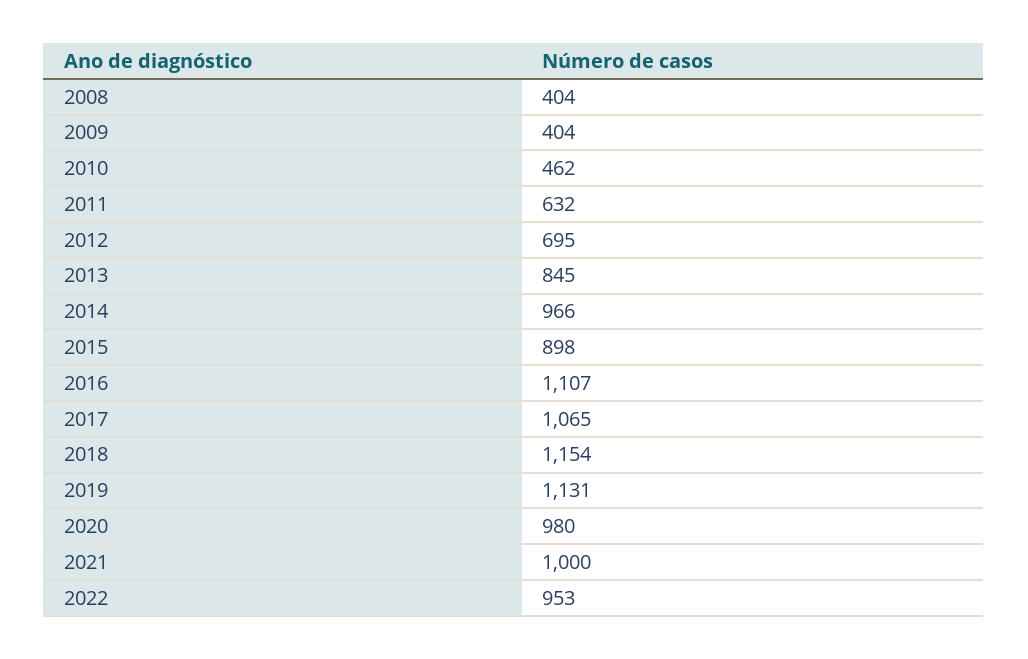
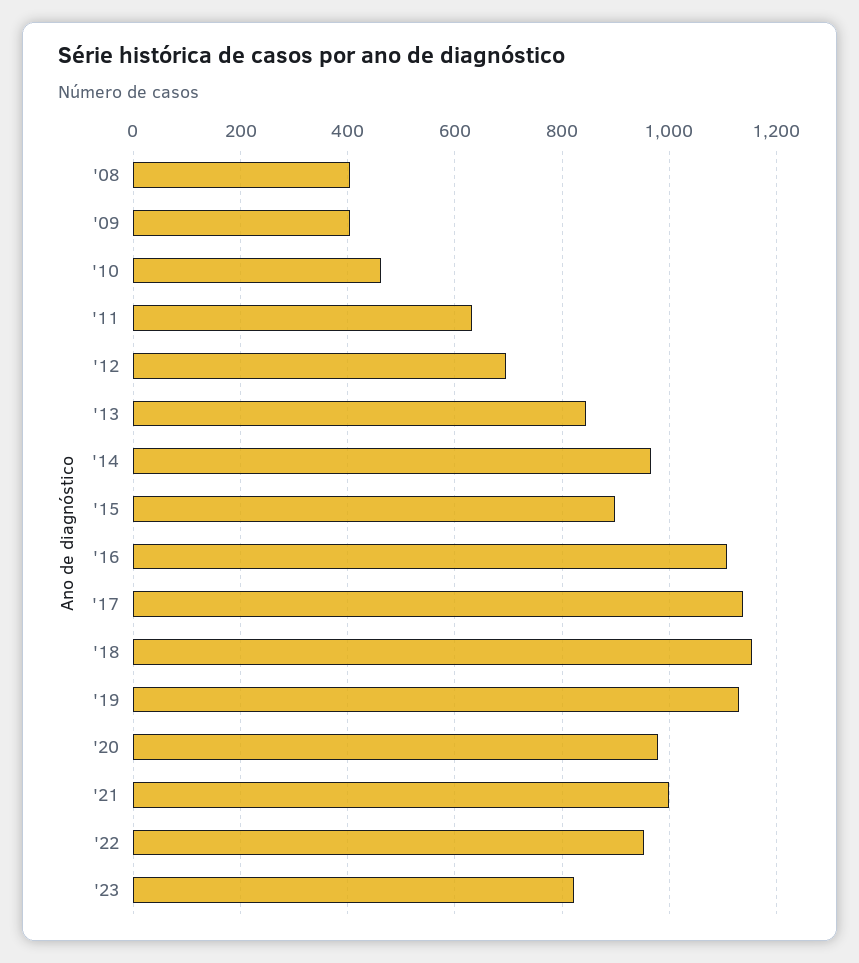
2017: 1065 -> 1140
'23: none -> 820

